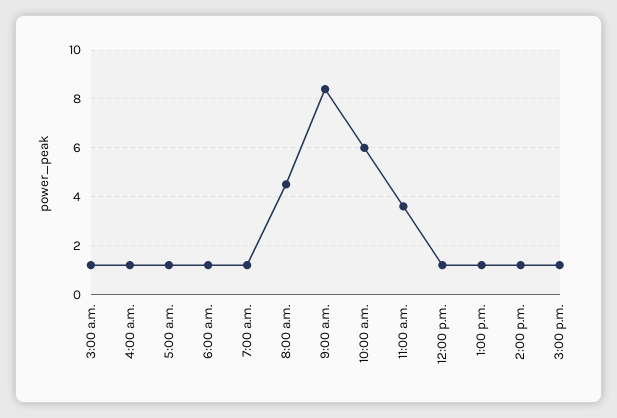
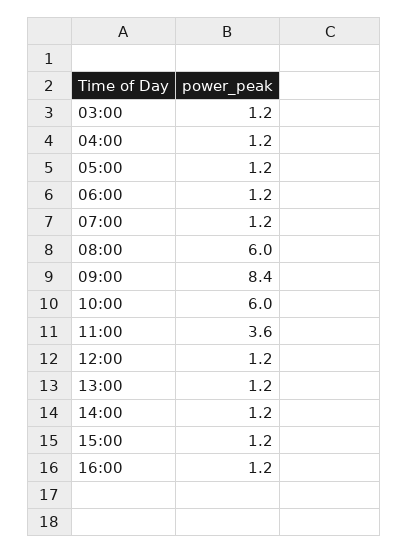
8:00 a.m.: 4.5 -> 6
16:00: none -> 1.2

